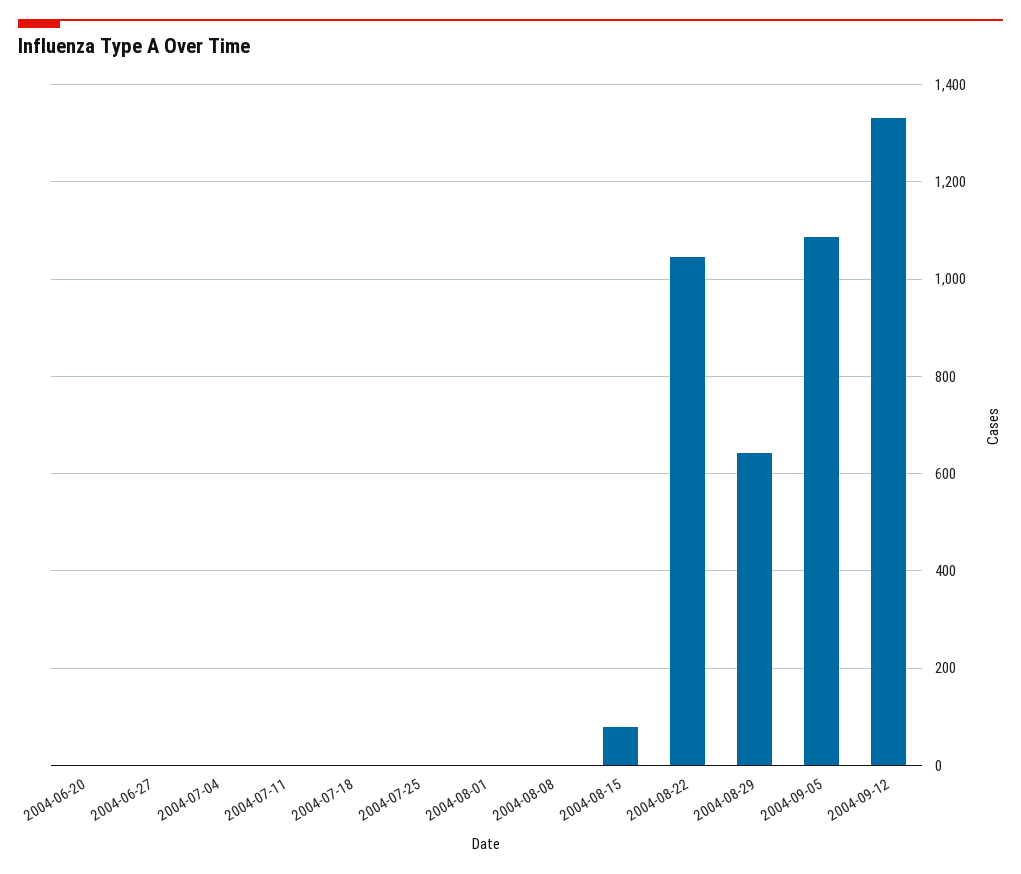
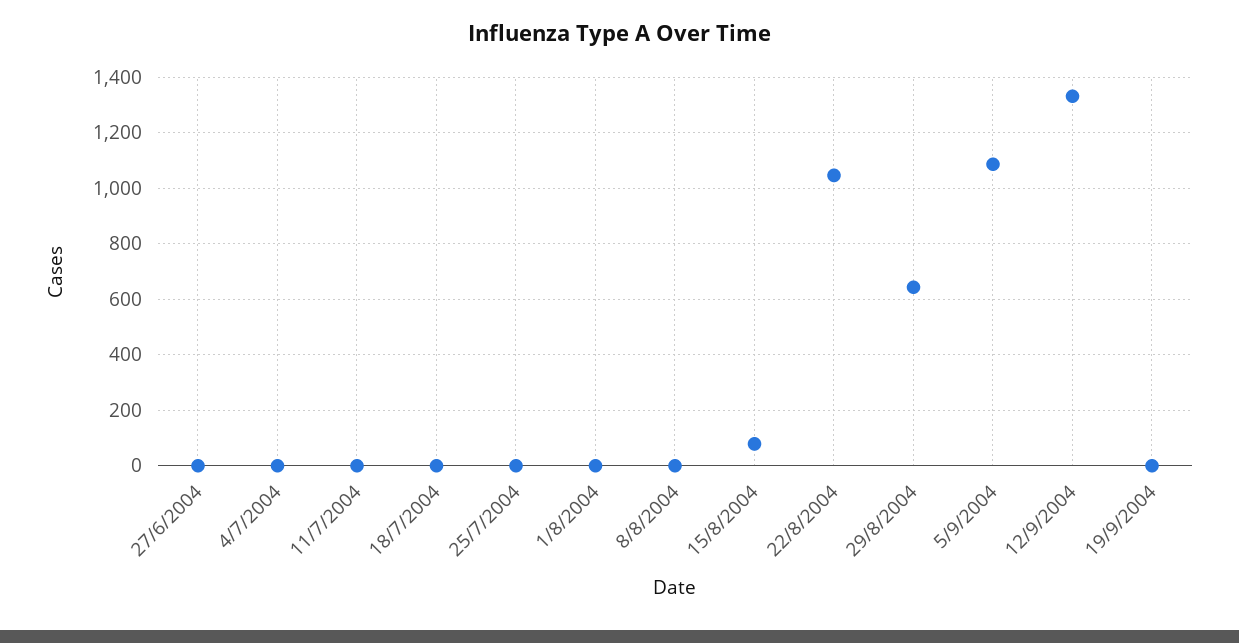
2004-06-20: 0 -> none
19/9/2004: none -> 0

